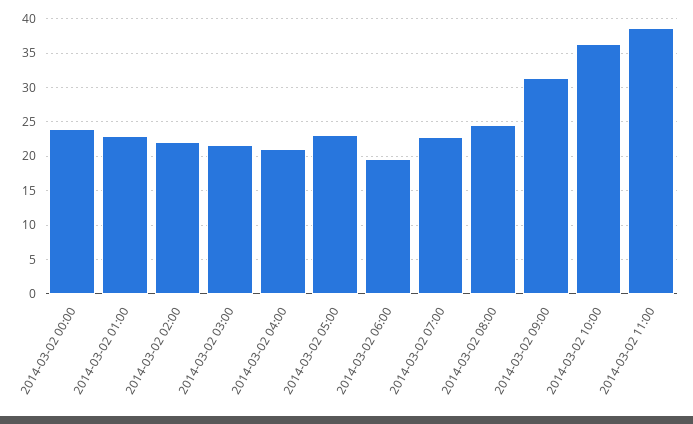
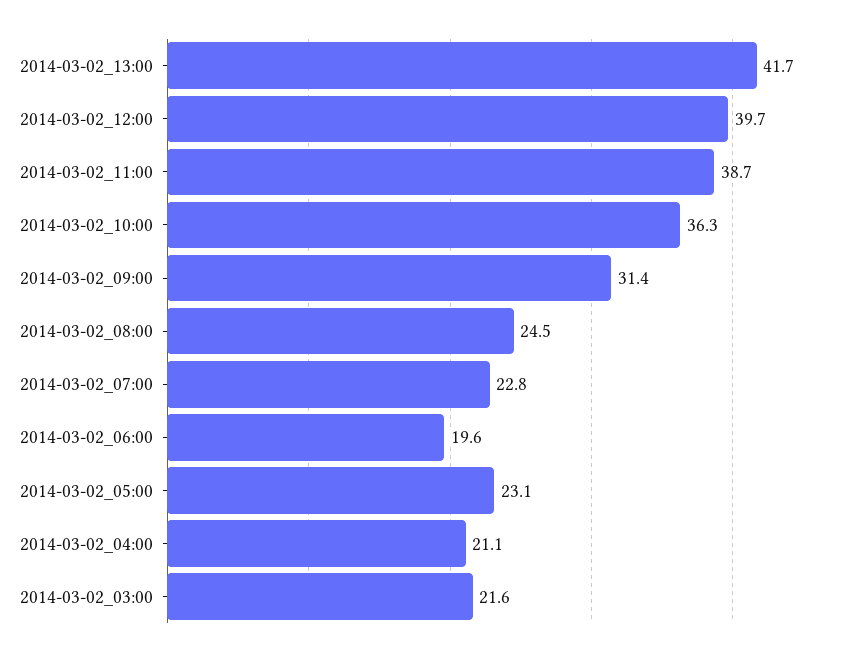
2014-03-02 00:00: 24 -> none
2014-03-02 01:00: 23 -> none
2014-03-02 02:00: 22 -> none
2014-03-02_13:00: none -> 41.7
2014-03-02_12:00: none -> 39.7

